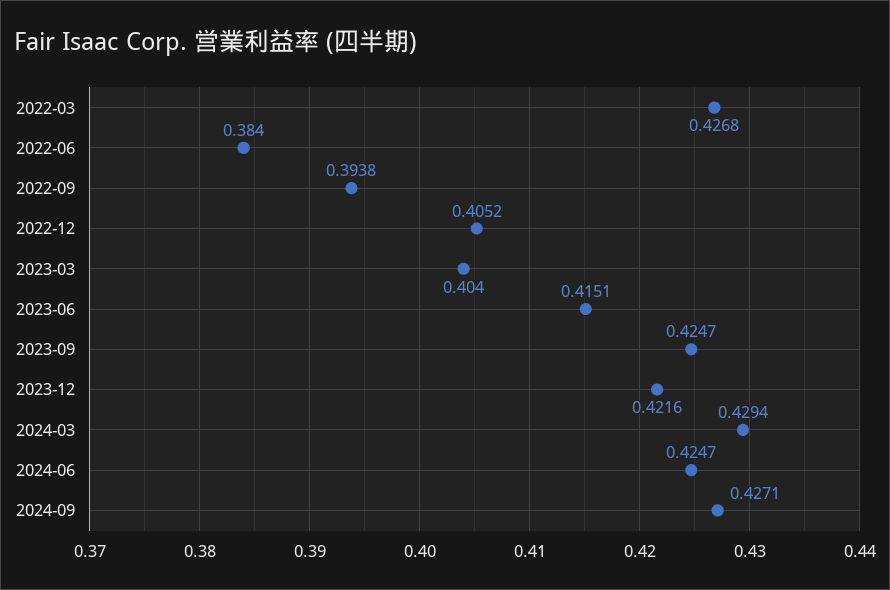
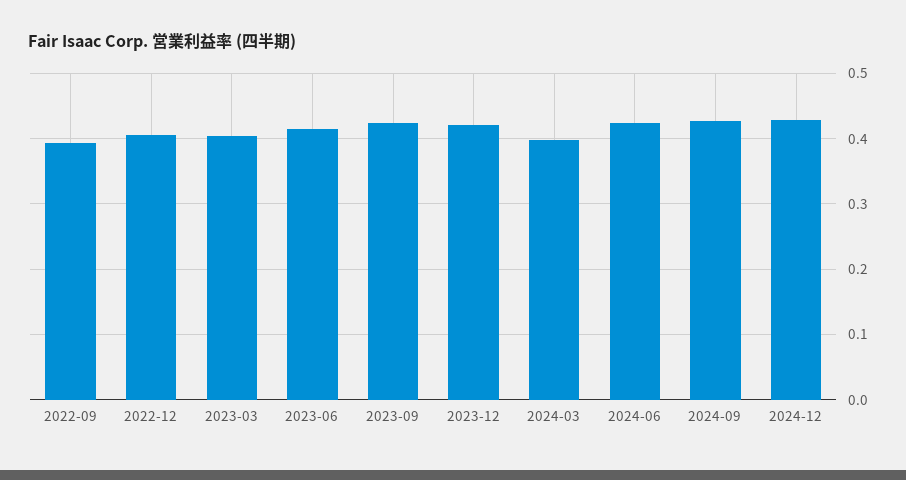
2022-03: 0.4268 -> none
2022-06: 0.384 -> none
2024-03: 0.4294 -> 0.4
2024-12: none -> 0.43

